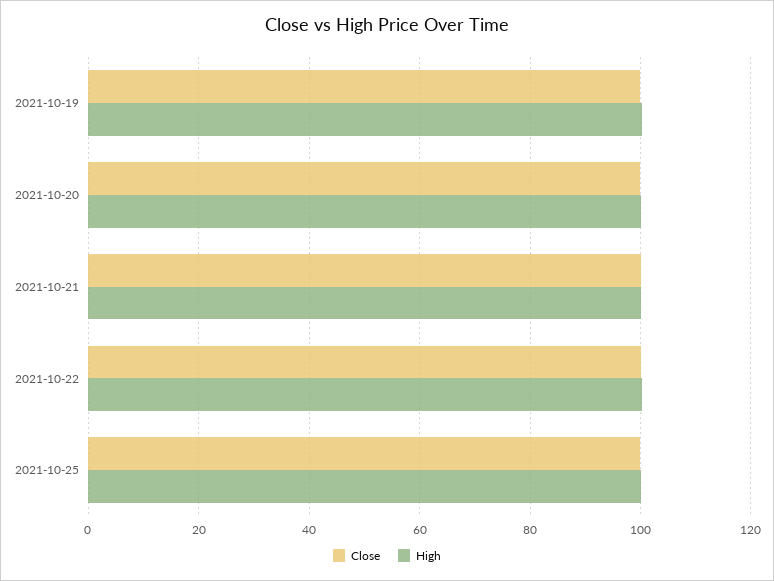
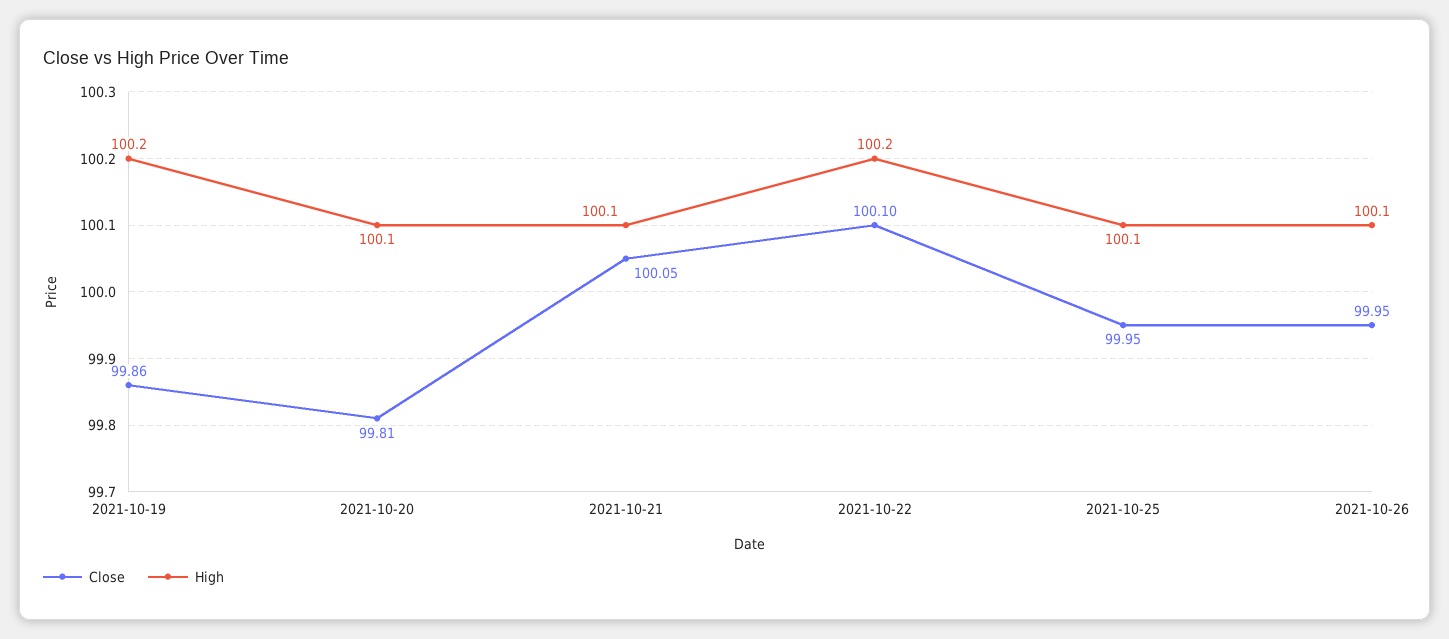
Close, 2021-10-26: none -> 99.95
High, 2021-10-26: none -> 100.1

